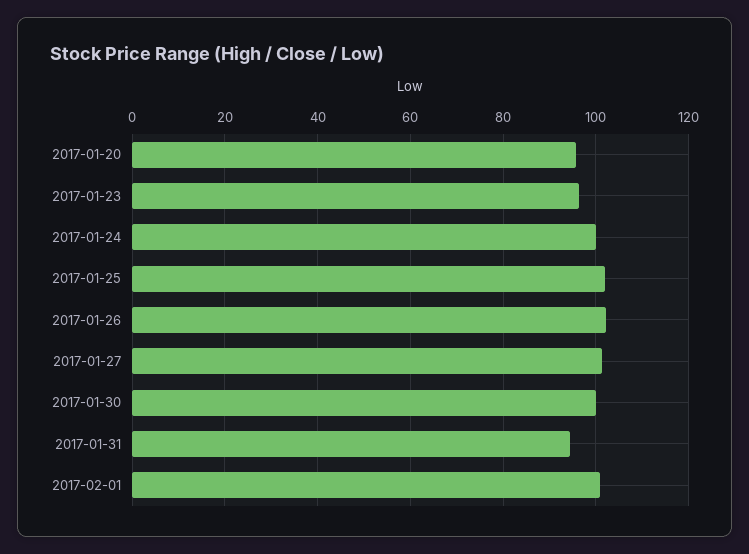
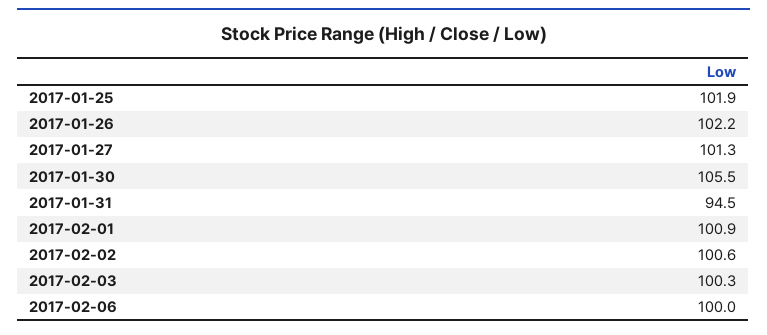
2017-01-20: 96 -> none
2017-01-23: 96 -> none
2017-01-24: 100 -> none
2017-01-30: 100 -> 105.5
2017-02-02: none -> 100.6
2017-02-03: none -> 100.3
2017-02-06: none -> 100

